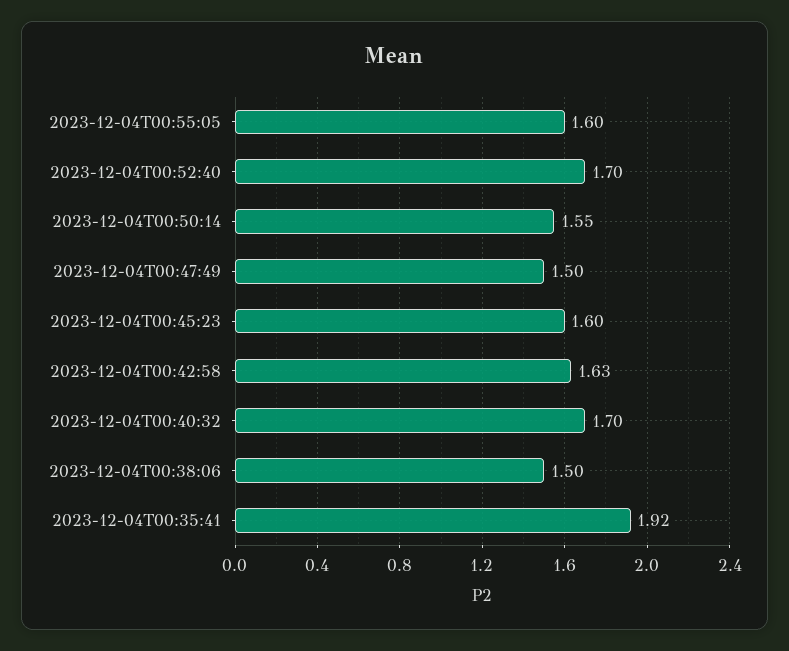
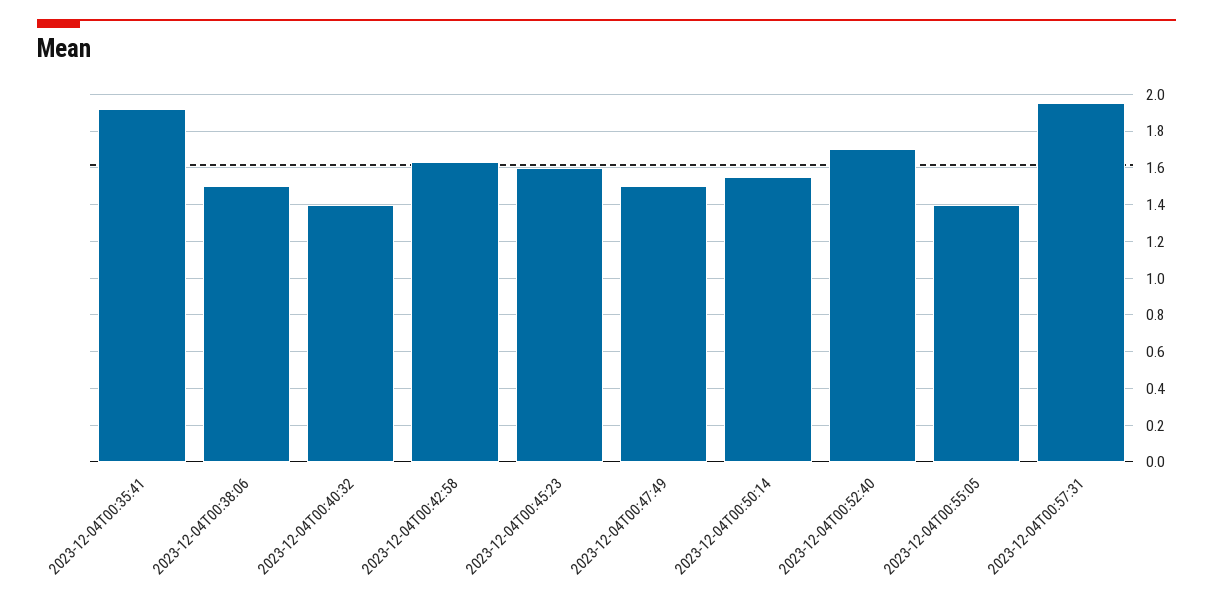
2023-12-04T00:55:05: 1.6 -> 1.4
2023-12-04T00:40:32: 1.7 -> 1.4
2023-12-04T00:57:31: none -> 1.95

